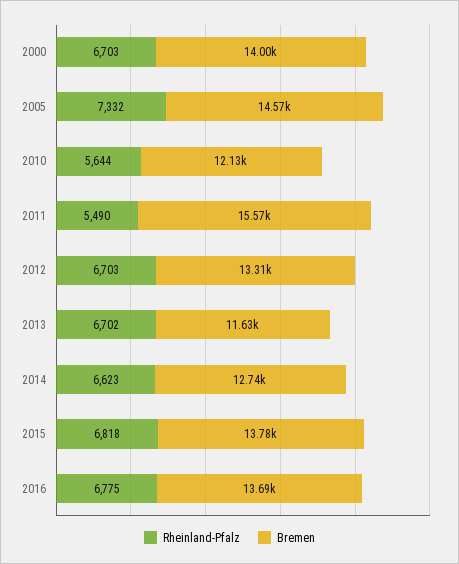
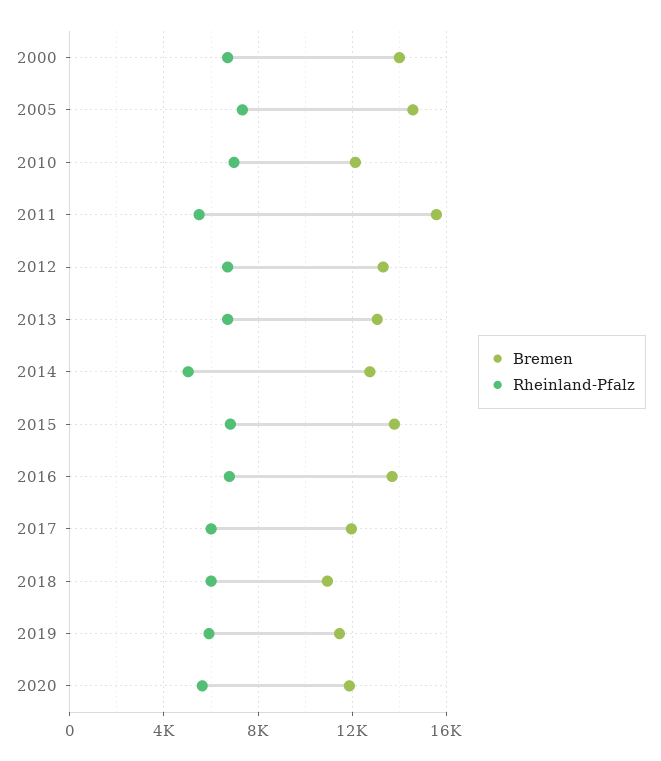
Rheinland-Pfalz, 2010: 5644 -> 7000
Bremen, 2013: 11630 -> 13000
Rheinland-Pfalz, 2014: 6623 -> 5000
Bremen, 2017: none -> 12000
Rheinland-Pfalz, 2017: none -> 6000
Bremen, 2018: none -> 11000
Rheinland-Pfalz, 2018: none -> 6000
Bremen, 2019: none -> 11500
Rheinland-Pfalz, 2019: none -> 6000
Bremen, 2020: none -> 12000
Rheinland-Pfalz, 2020: none -> 5500

